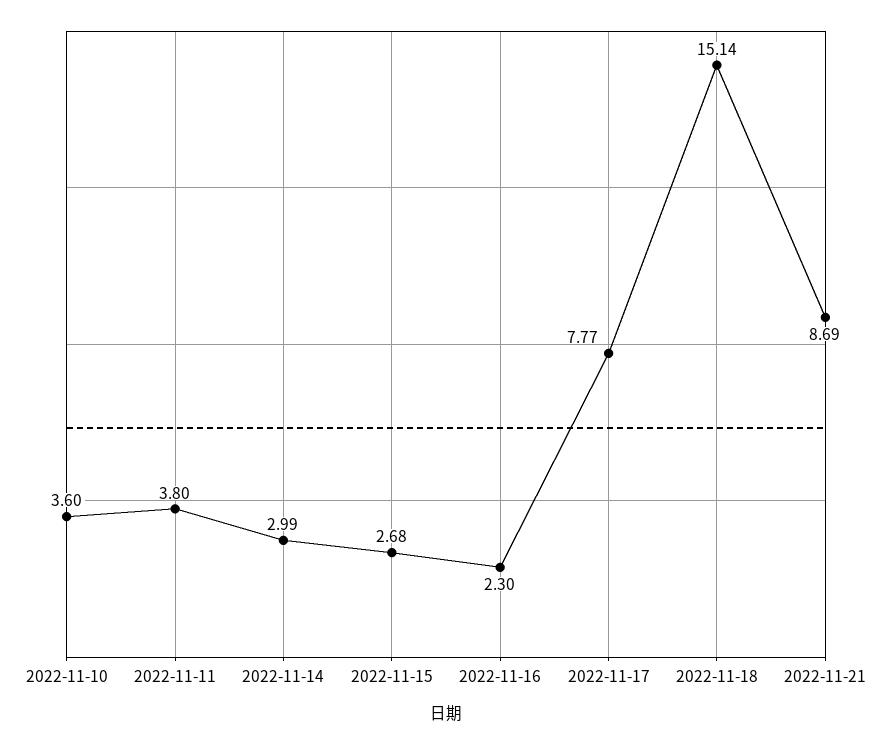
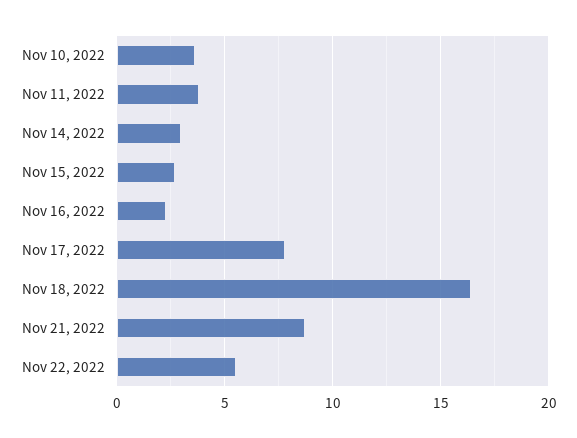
2022-11-18: 15.14 -> 16.5
Nov 22, 2022: none -> 5.5

